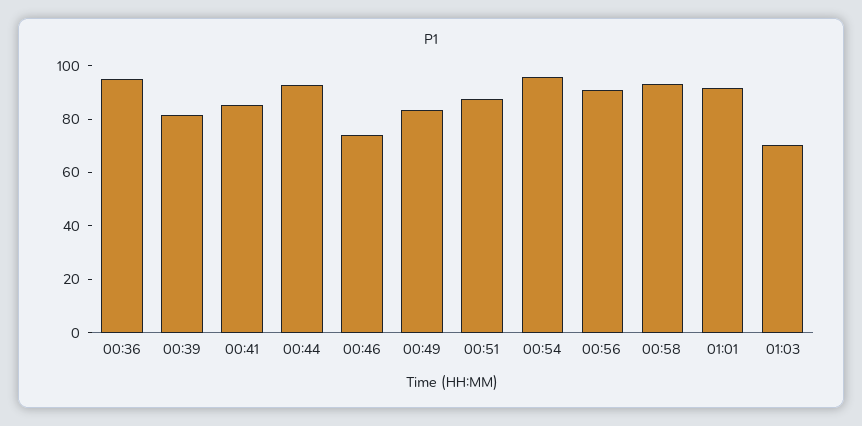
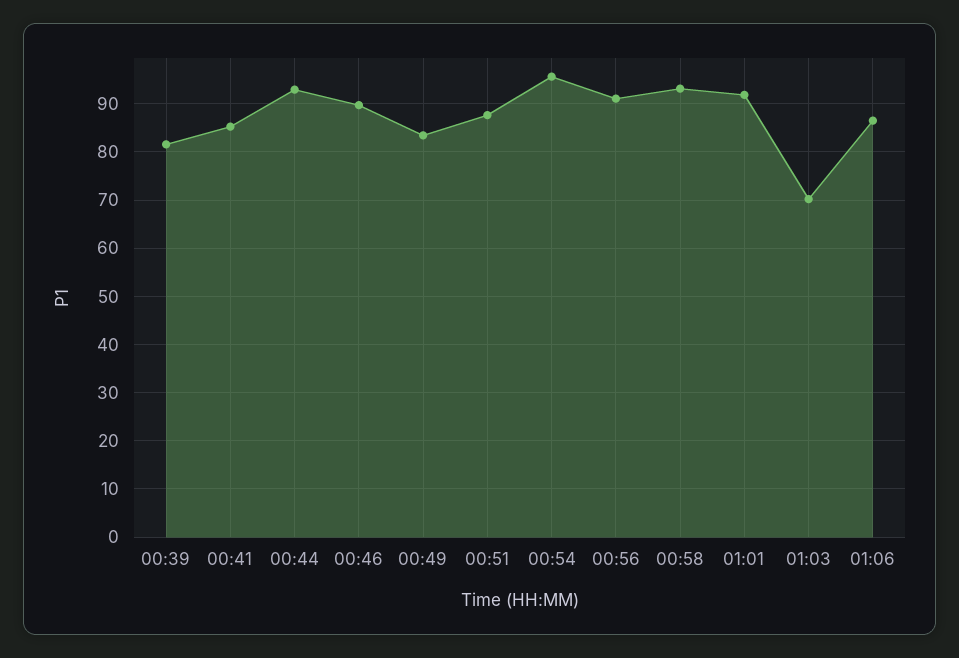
00:36: 95 -> none
00:46: 75 -> 90
01:06: none -> 86

